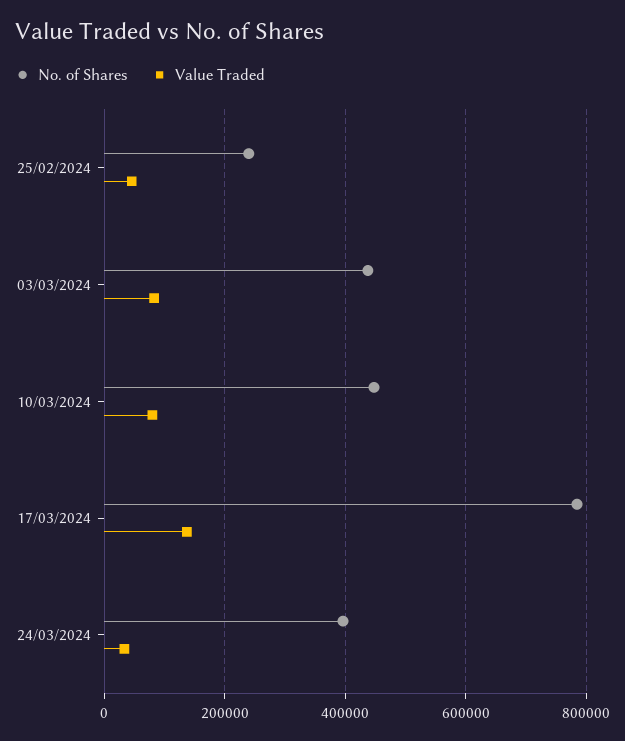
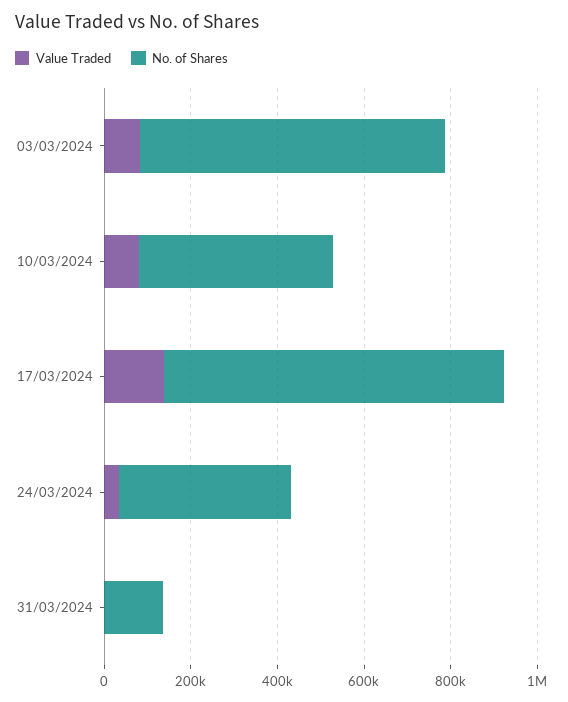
No. of Shares, 25/02/2024: 240000 -> none
Value Traded, 25/02/2024: 40000 -> none
No. of Shares, 03/03/2024: 440000 -> 700000
Value Traded, 31/03/2024: none -> 0
No. of Shares, 31/03/2024: none -> 150000

